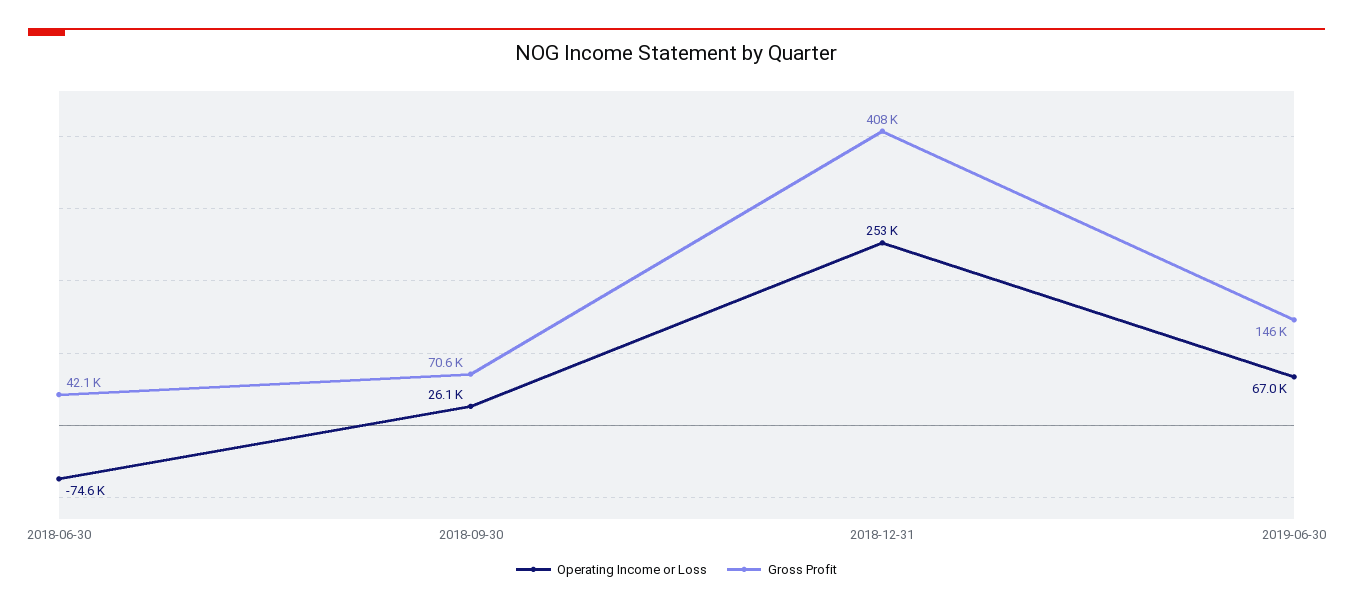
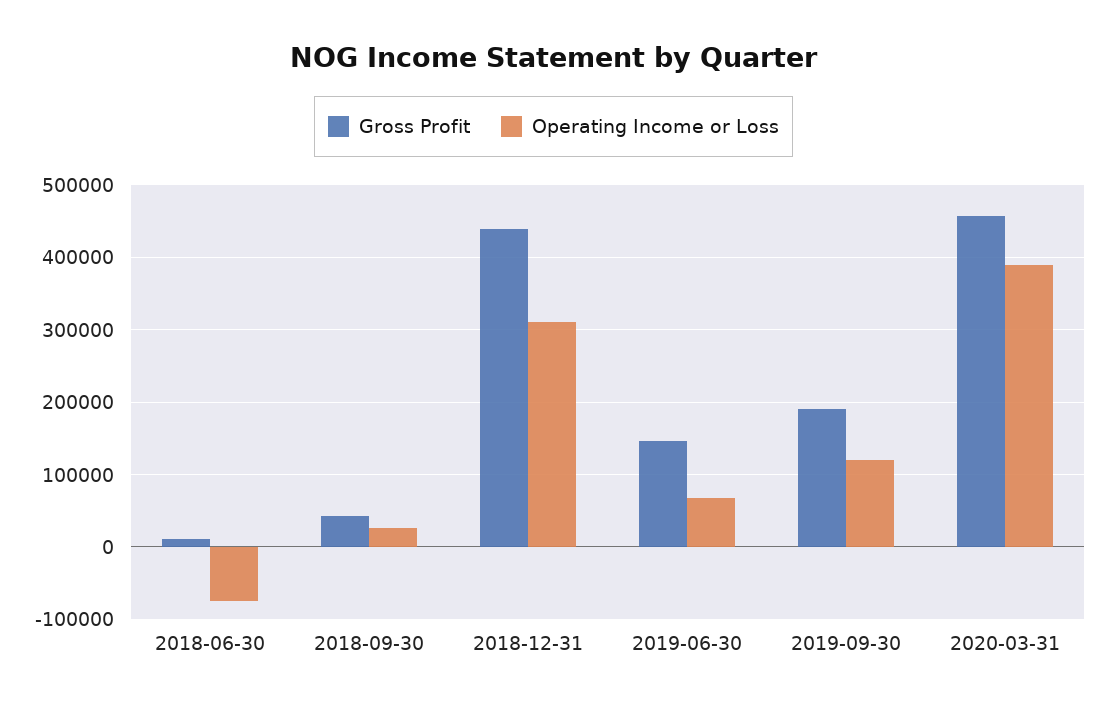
Gross Profit, 2018-06-30: 42100 -> 10000
Gross Profit, 2018-09-30: 70600 -> 40000
Operating Income or Loss, 2018-12-31: 253000 -> 310000
Gross Profit, 2018-12-31: 408000 -> 440000
Gross Profit, 2019-09-30: none -> 190000
Operating Income or Loss, 2019-09-30: none -> 120000
Gross Profit, 2020-03-31: none -> 460000
Operating Income or Loss, 2020-03-31: none -> 390000

